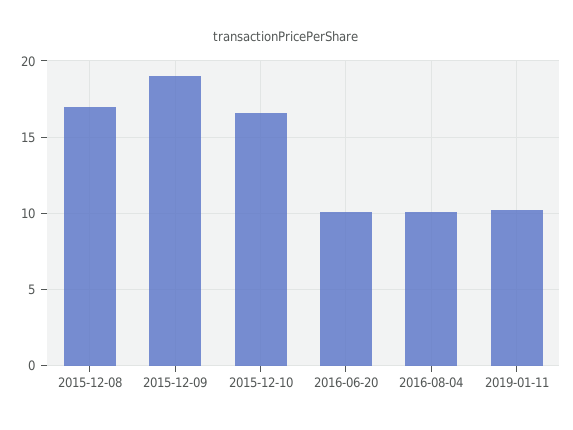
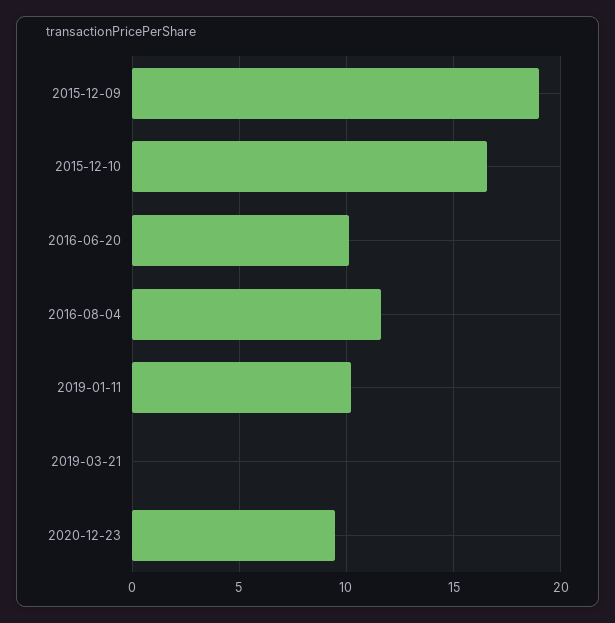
2015-12-08: 17 -> none
2016-08-04: 10 -> 11.5
2019-03-21: none -> 0
2020-12-23: none -> 9.5

